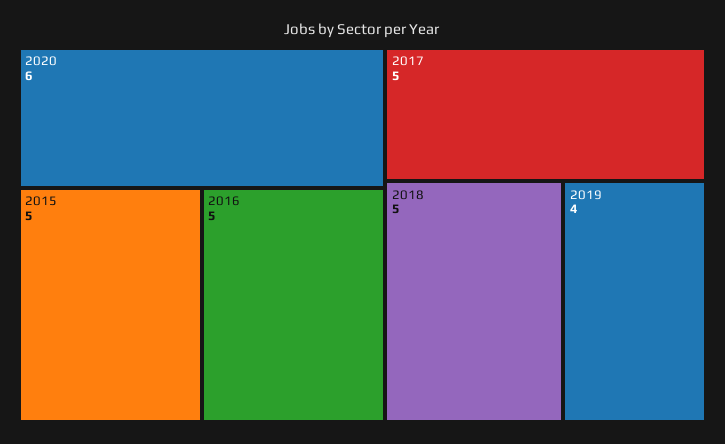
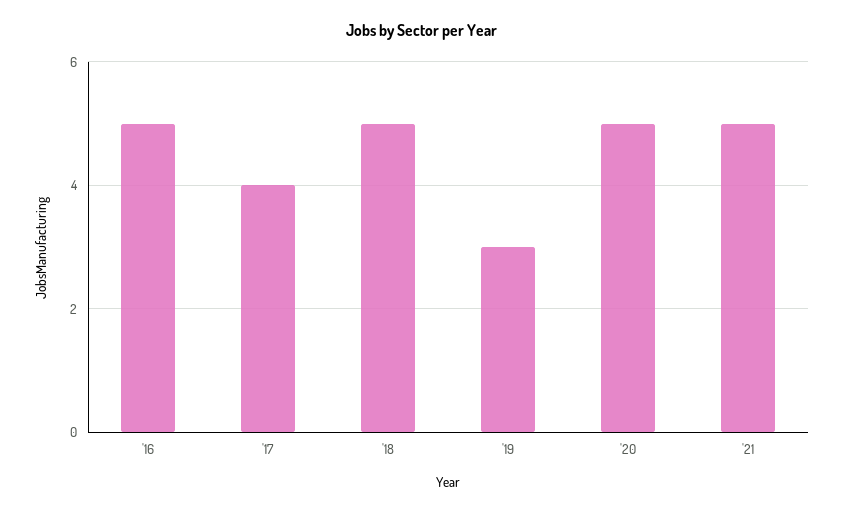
2020: 6 -> 5
2015: 5 -> none
2017: 5 -> 4
2019: 4 -> 3
'21: none -> 5

